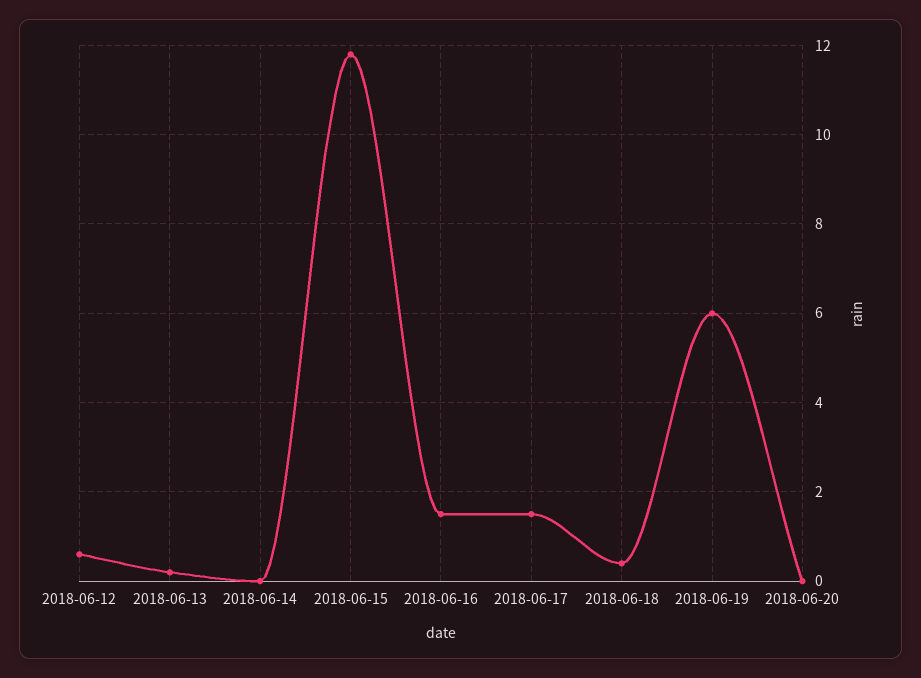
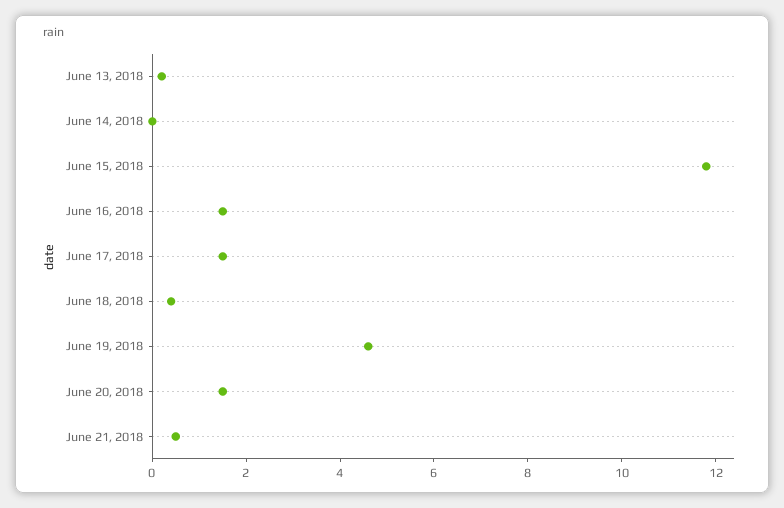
2018-06-12: 0.5 -> none
2018-06-19: 6 -> 4.5
2018-06-20: 0 -> 1.5
June 21, 2018: none -> 0.5

